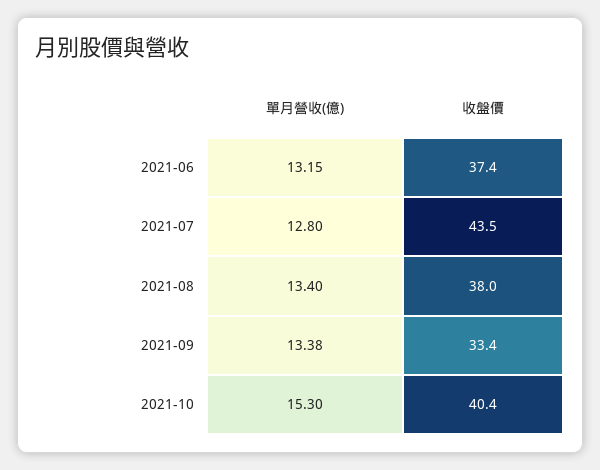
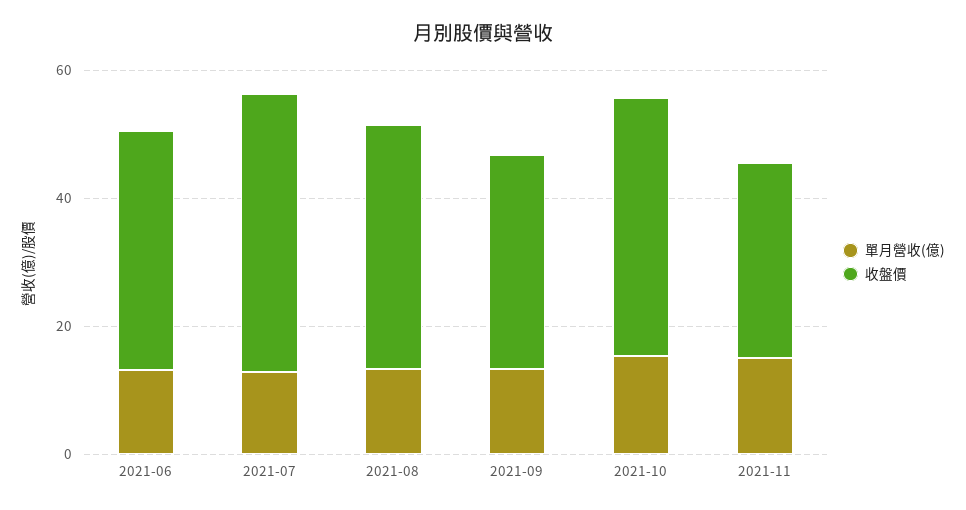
單月營收(億), 2021-11: none -> 15
收盤價, 2021-11: none -> 30

